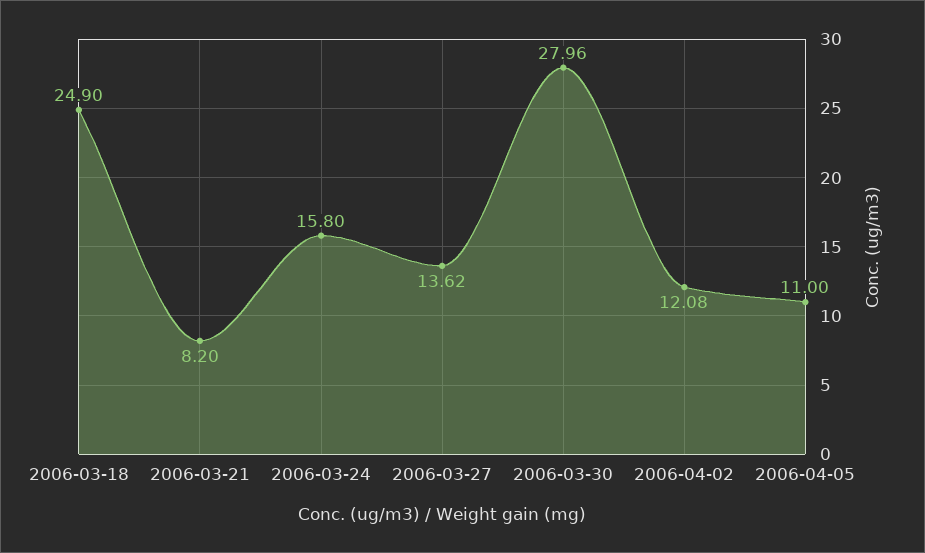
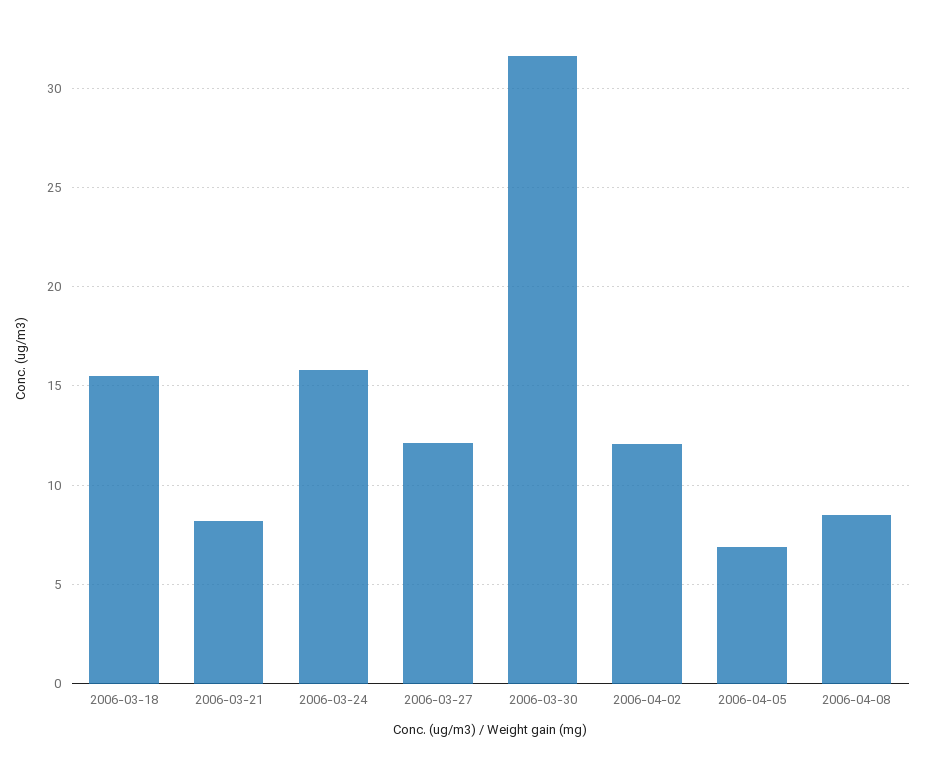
2006-03-18: 24.9 -> 15.5
2006-03-27: 13.62 -> 12
2006-03-30: 27.96 -> 31.5
2006-04-05: 11 -> 7
2006-04-08: none -> 8.5

